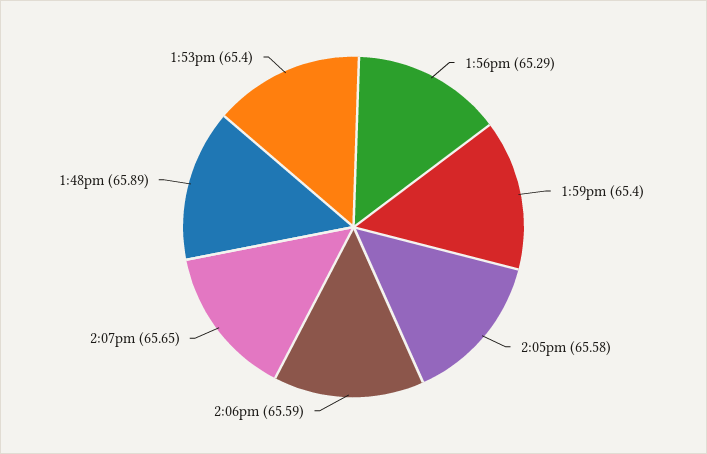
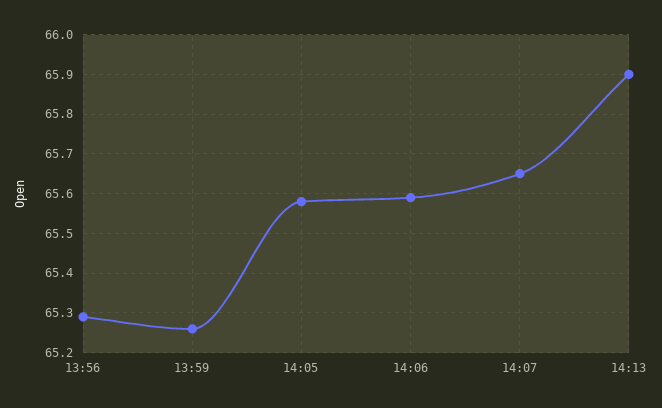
1:59pm: 65.4 -> 65.25
1:48pm: 65.89 -> none
1:53pm: 65.4 -> none
14:13: none -> 65.9

